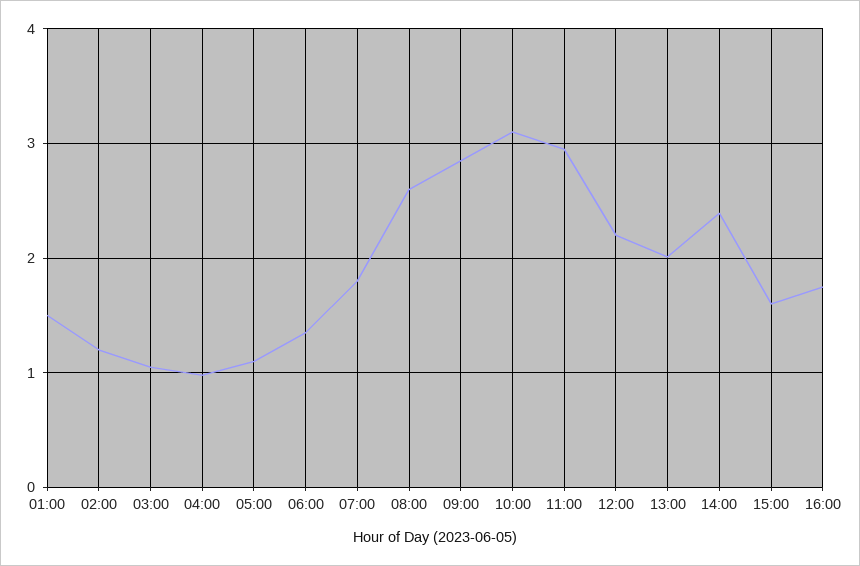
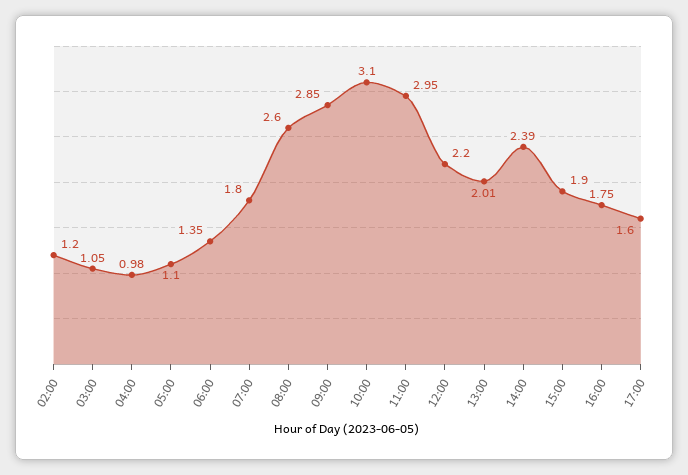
01:00: 1.5 -> none
15:00: 1.6 -> 1.9
17:00: none -> 1.6

